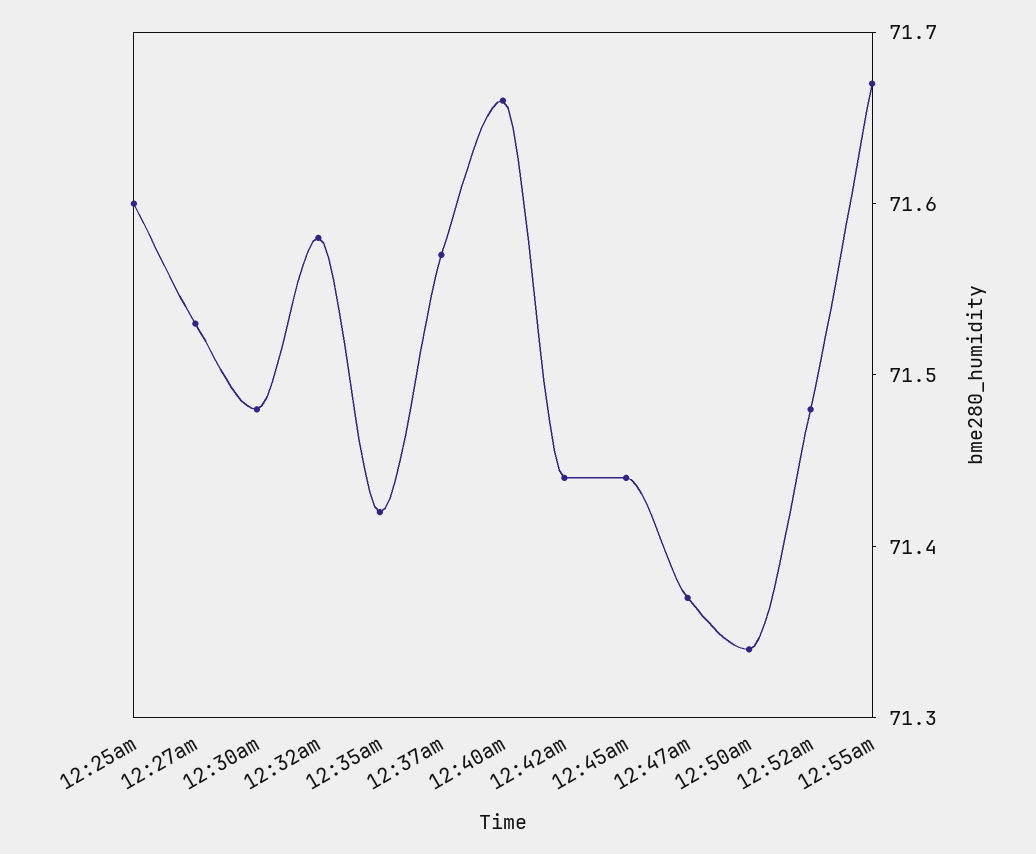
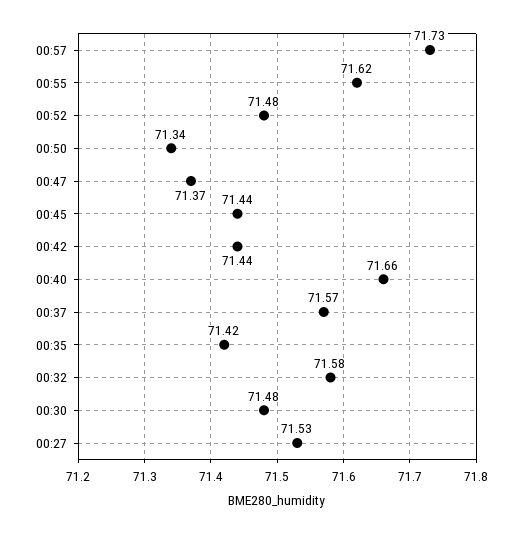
12:25am: 71.6 -> none
12:55am: 71.67 -> 71.62
00:57: none -> 71.73

